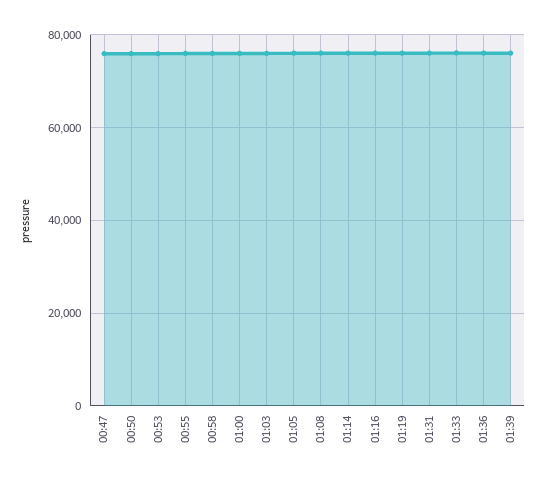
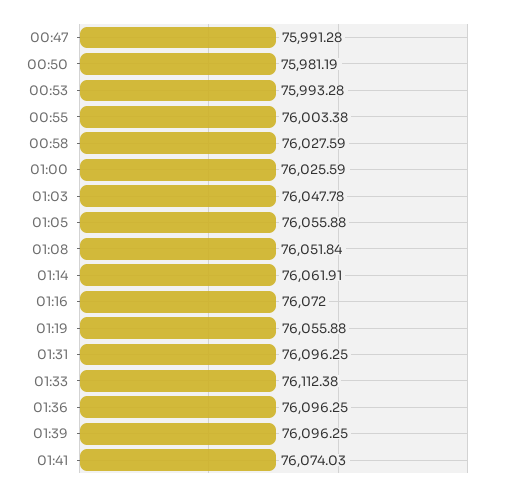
01:41: none -> 76074.03

